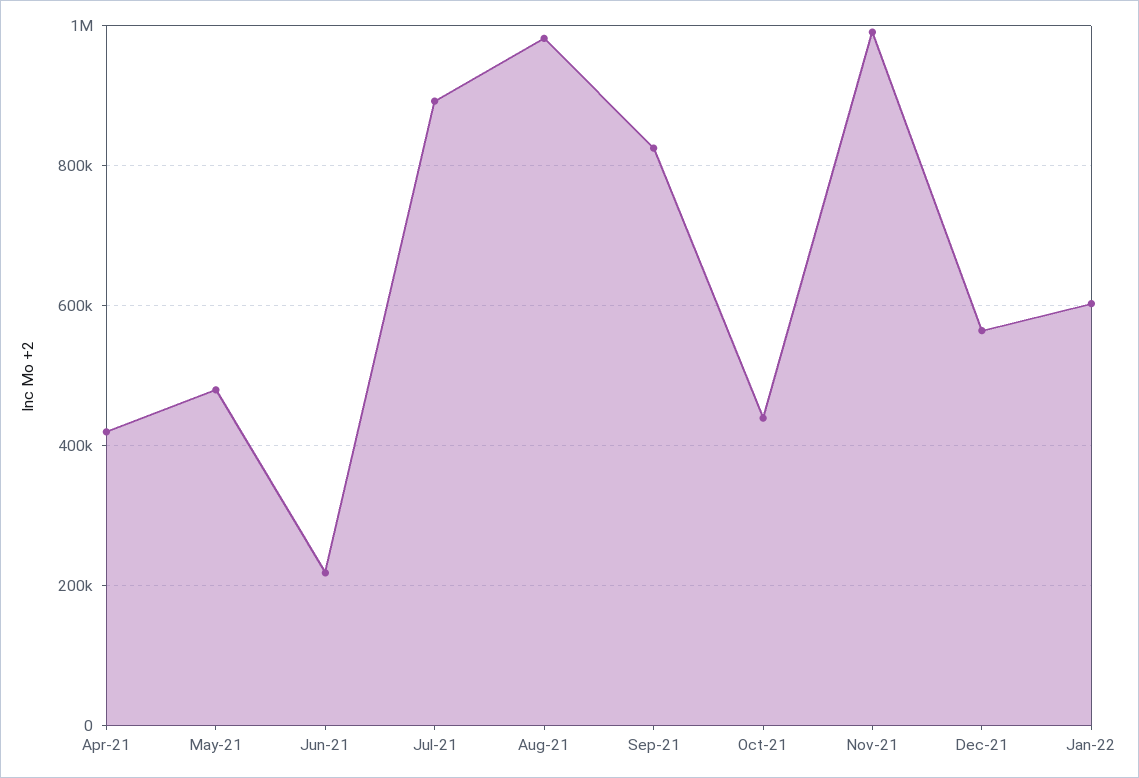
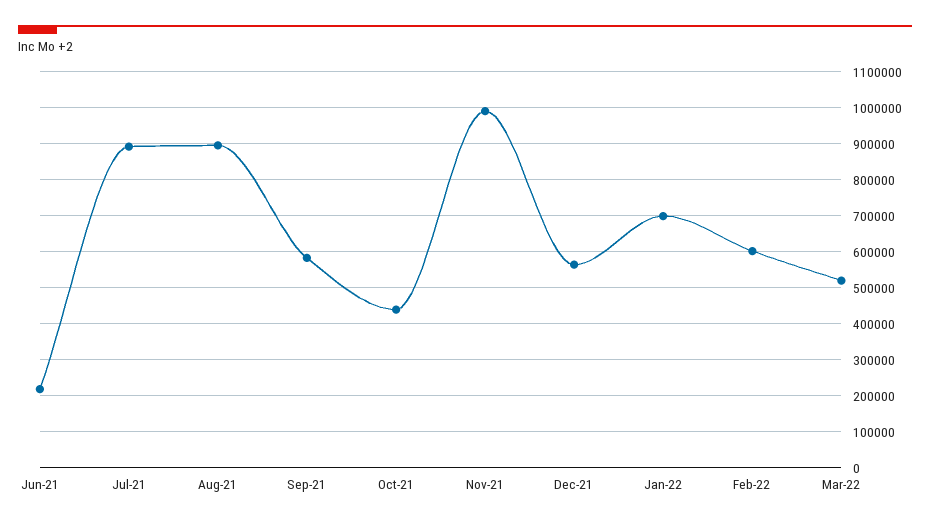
Apr-21: 420000 -> none
May-21: 480000 -> none
Aug-21: 980000 -> 900000
Sep-21: 820000 -> 580000
Jan-22: 600000 -> 700000
Feb-22: none -> 600000
Mar-22: none -> 520000

